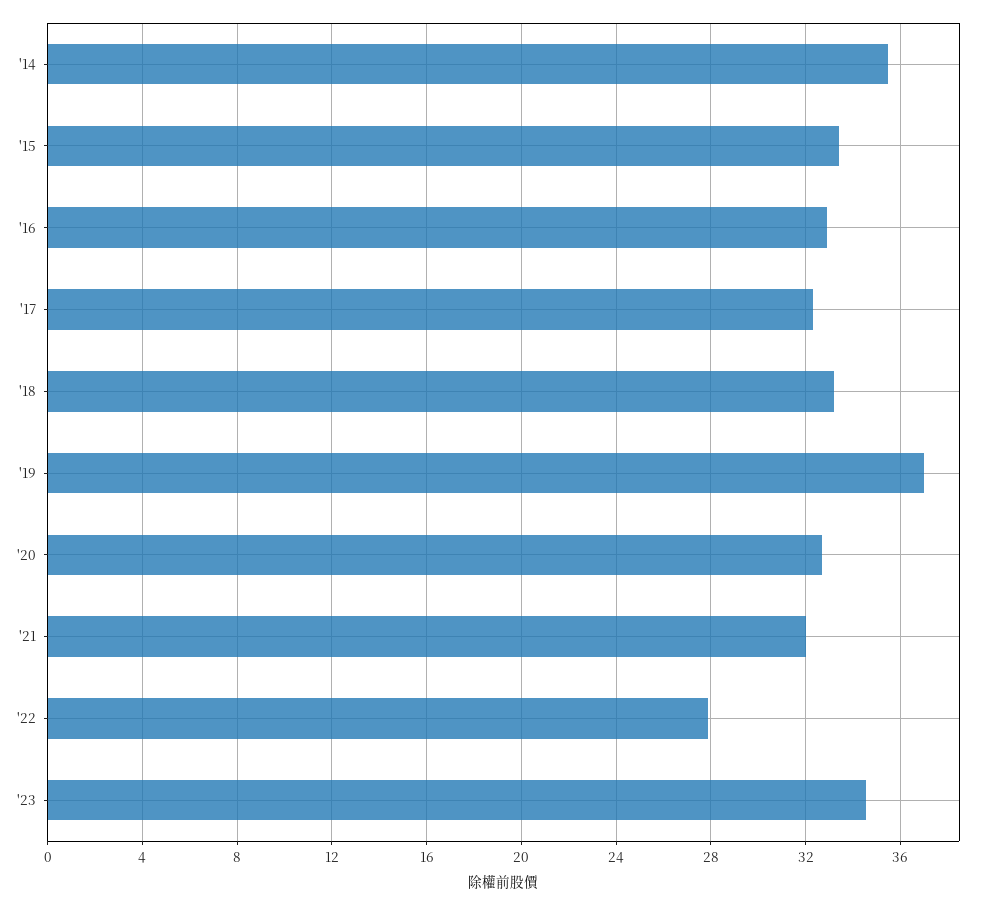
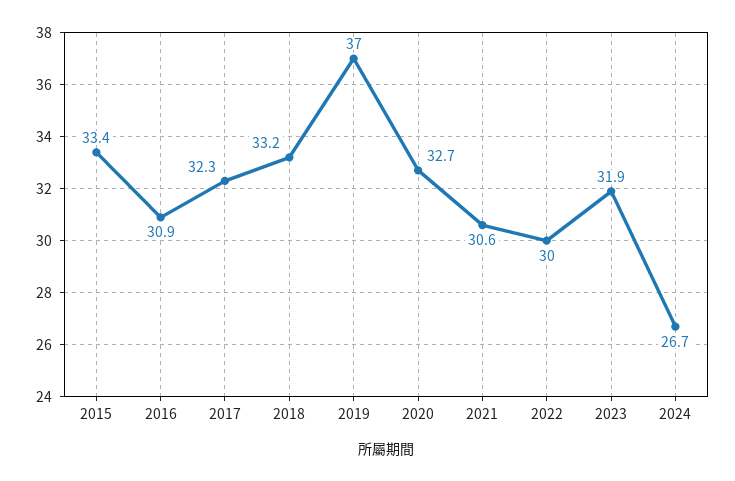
'14: 35.5 -> none
'16: 33 -> 30.9
'21: 32 -> 30.6
'22: 28 -> 30
'23: 34.5 -> 31.9
2024: none -> 26.7

